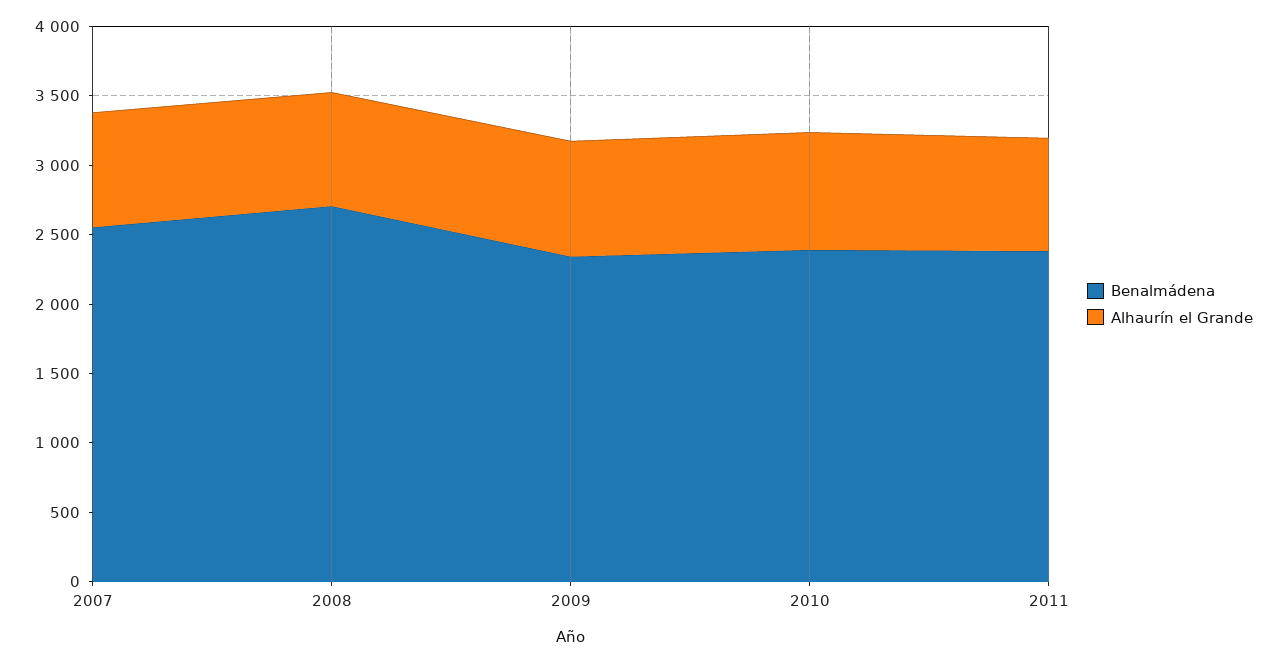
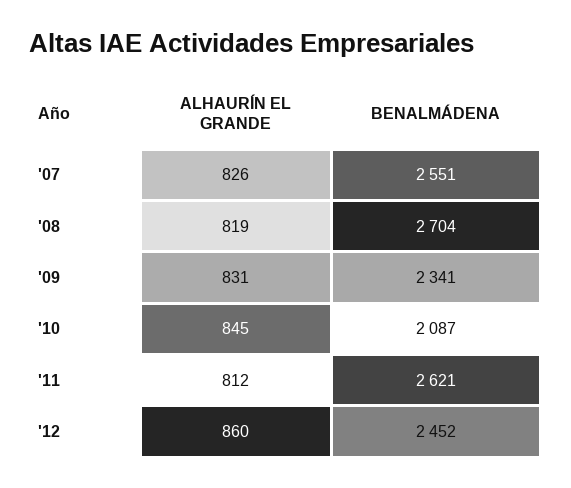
Benalmádena, 2010: 2400 -> 2087
Benalmádena, 2011: 2400 -> 2621
Alhaurín el Grande, '12: none -> 860
Benalmádena, '12: none -> 2452

